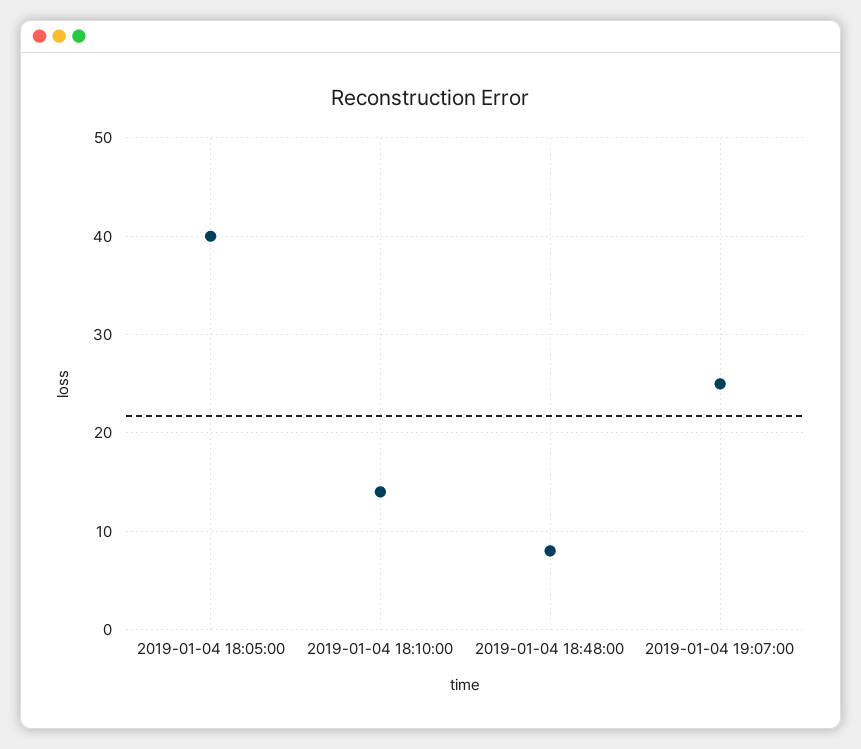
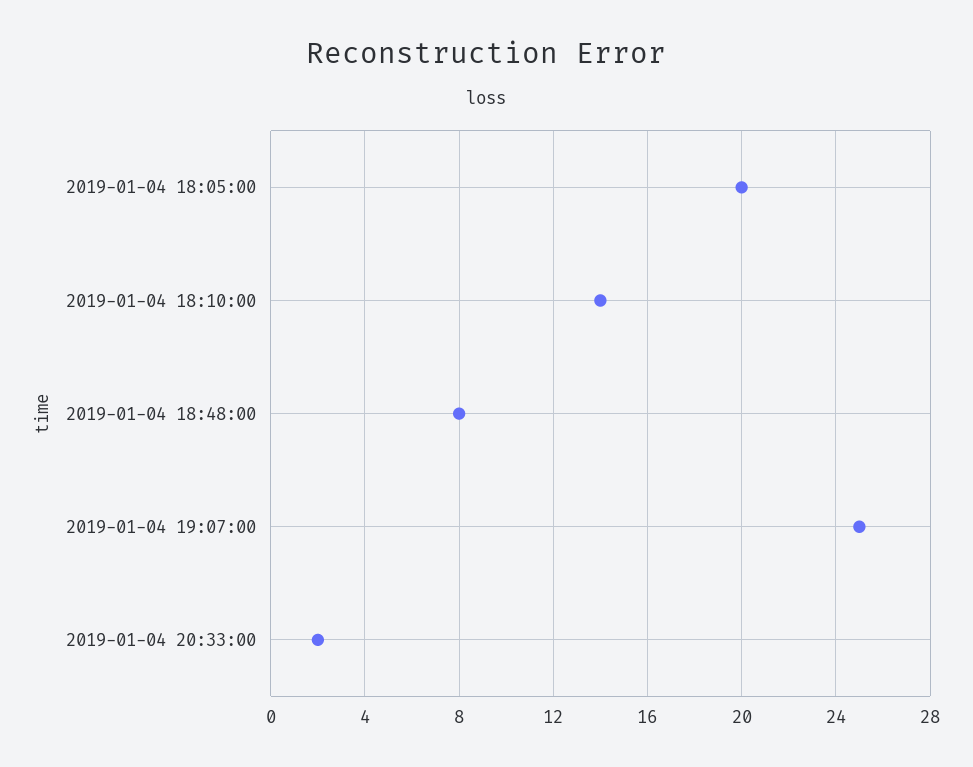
2019-01-04 18:05:00: 40 -> 20
2019-01-04 20:33:00: none -> 2

